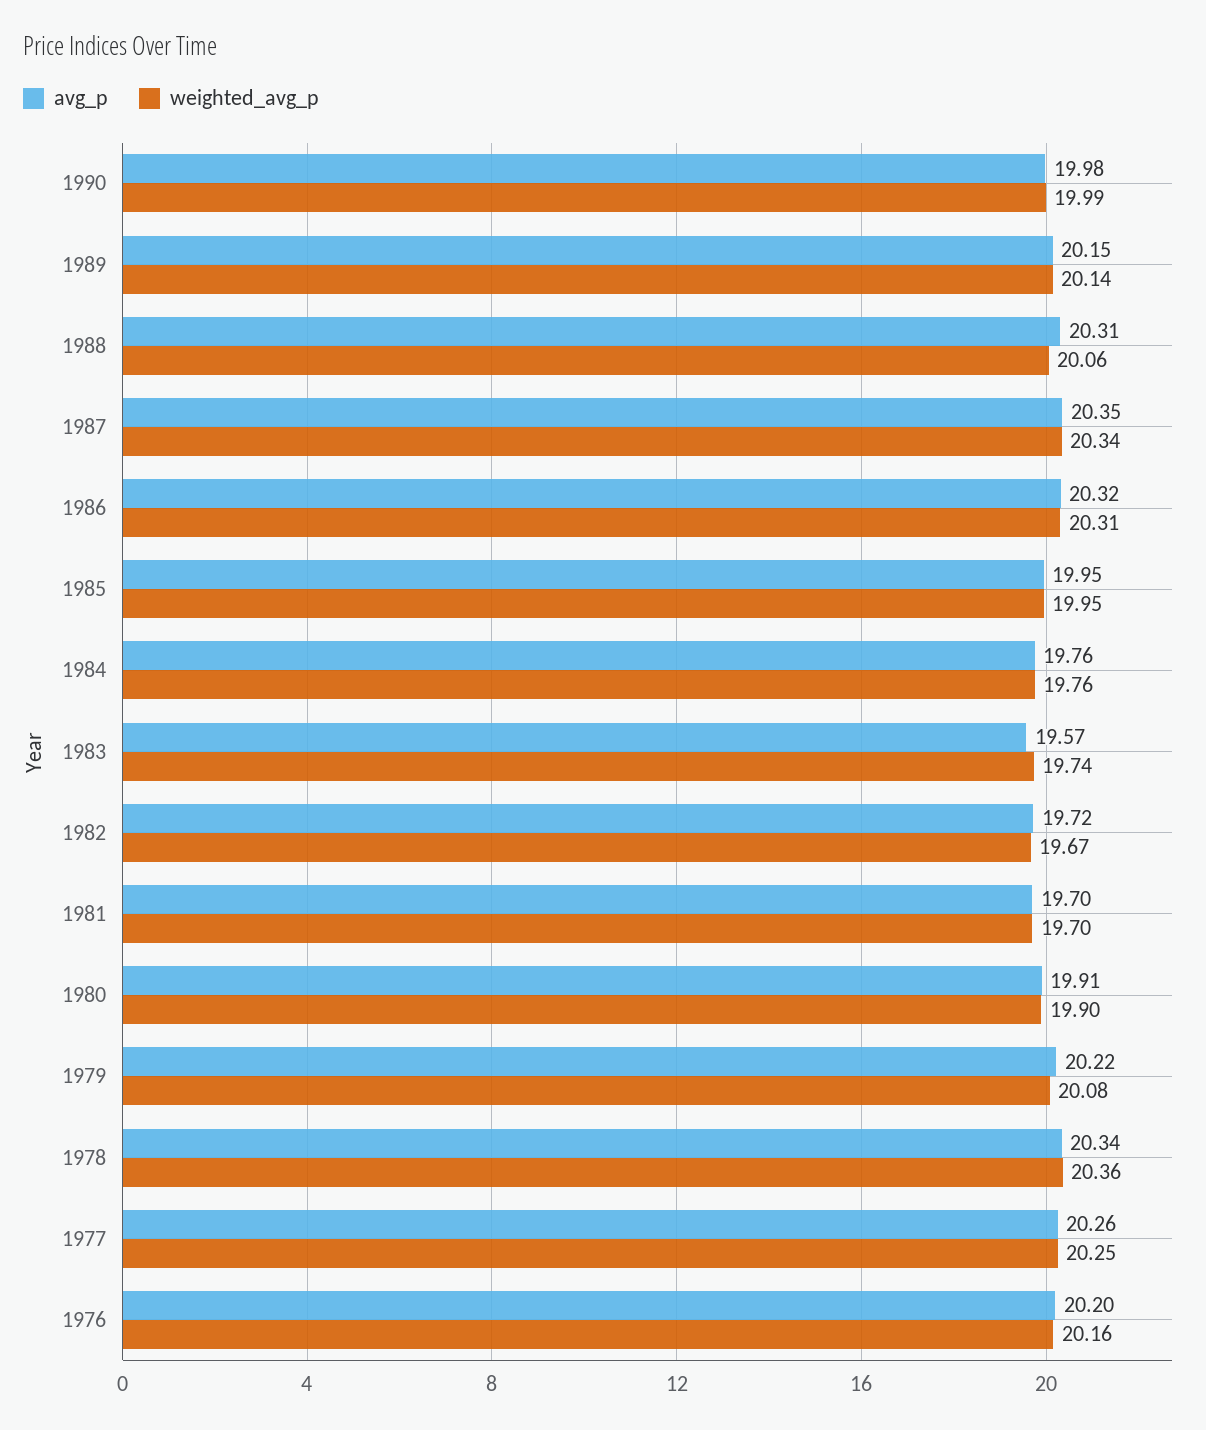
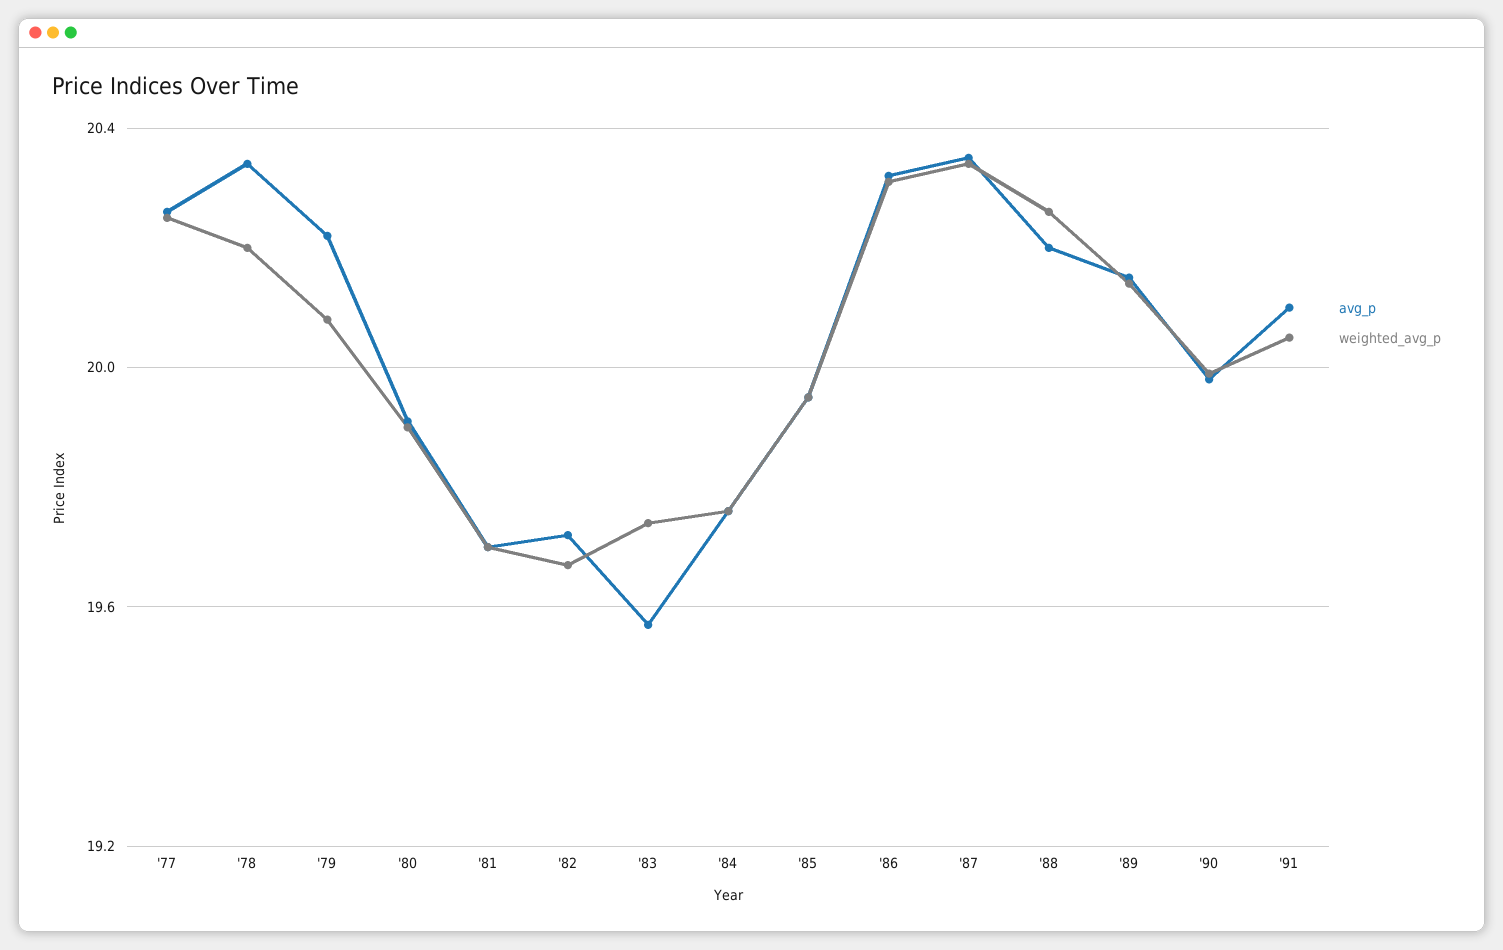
avg_p, 1988: 20.31 -> 20.2
weighted_avg_p, 1988: 20.06 -> 20.25
weighted_avg_p, 1978: 20.36 -> 20.2
avg_p, 1976: 20.2 -> none
weighted_avg_p, 1976: 20.16 -> none
avg_p, '91: none -> 20.1
weighted_avg_p, '91: none -> 20.05

